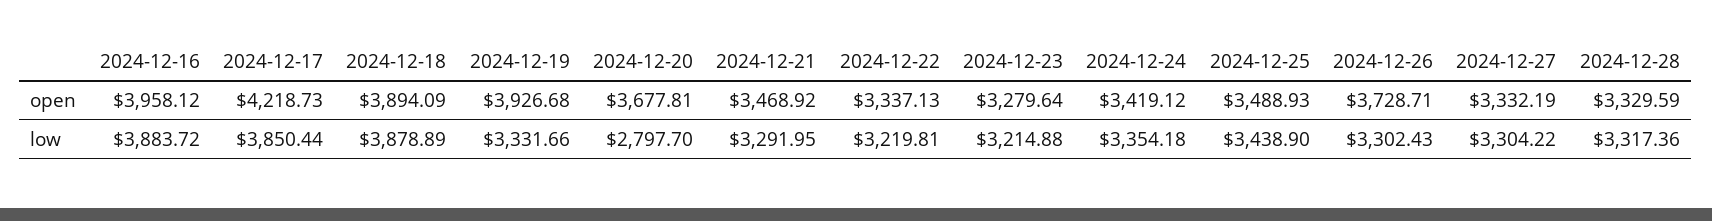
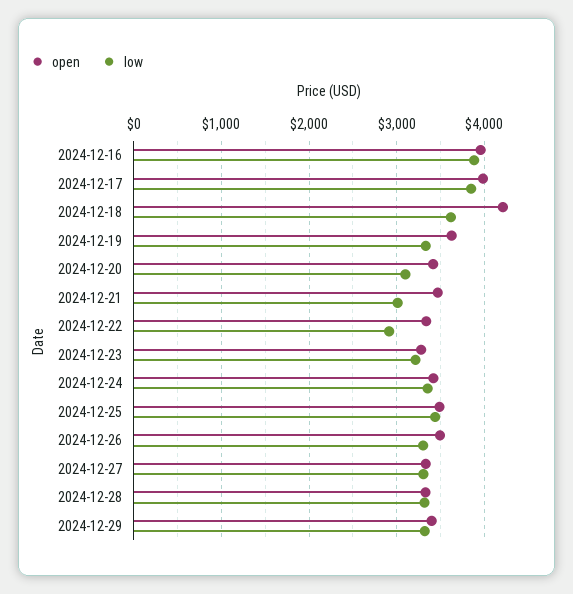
open, 2024-12-17: 4218.73 -> 4000
open, 2024-12-18: 3894.09 -> 4200
open, 2024-12-19: 3926.68 -> 3600
open, 2024-12-20: 3677.81 -> 3400
open, 2024-12-26: 3728.71 -> 3500
low, 2024-12-18: 3878.89 -> 3600
low, 2024-12-20: 2797.7 -> 3100
low, 2024-12-21: 3291.95 -> 3000
low, 2024-12-22: 3219.81 -> 2900
open, 2024-12-29: none -> 3400
low, 2024-12-29: none -> 3300

